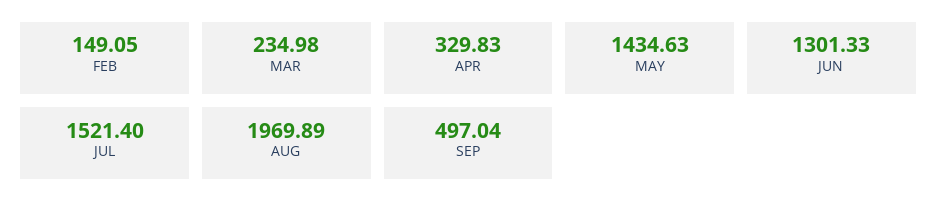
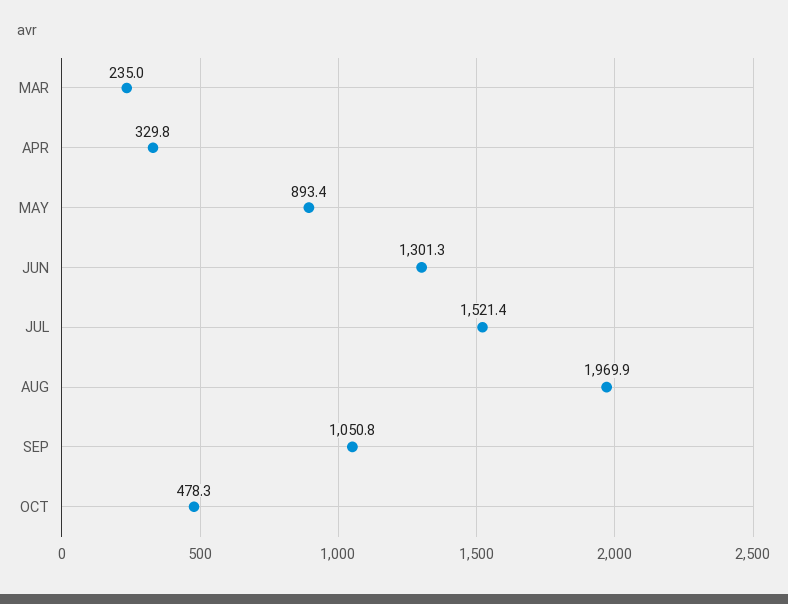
FEB: 149.05 -> none
MAY: 1434.63 -> 893.4
SEP: 497.04 -> 1050.8
OCT: none -> 478.3

